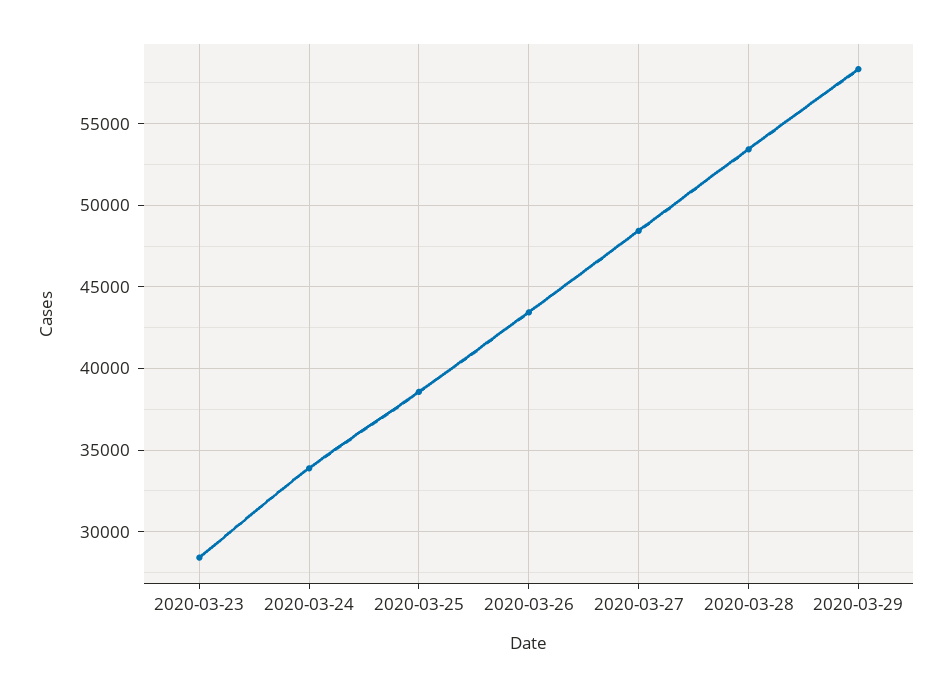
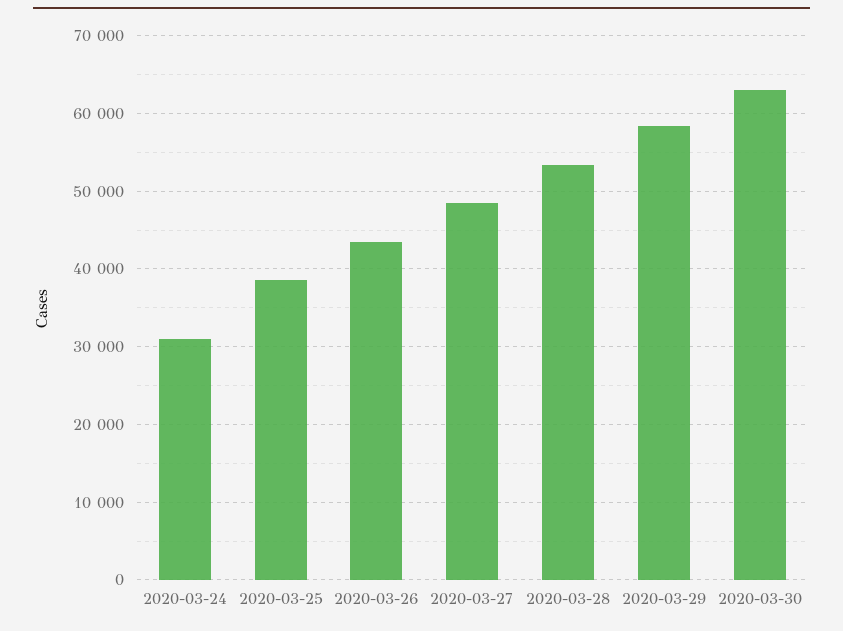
2020-03-23: 28500 -> none
2020-03-24: 34000 -> 31000
2020-03-30: none -> 63000

